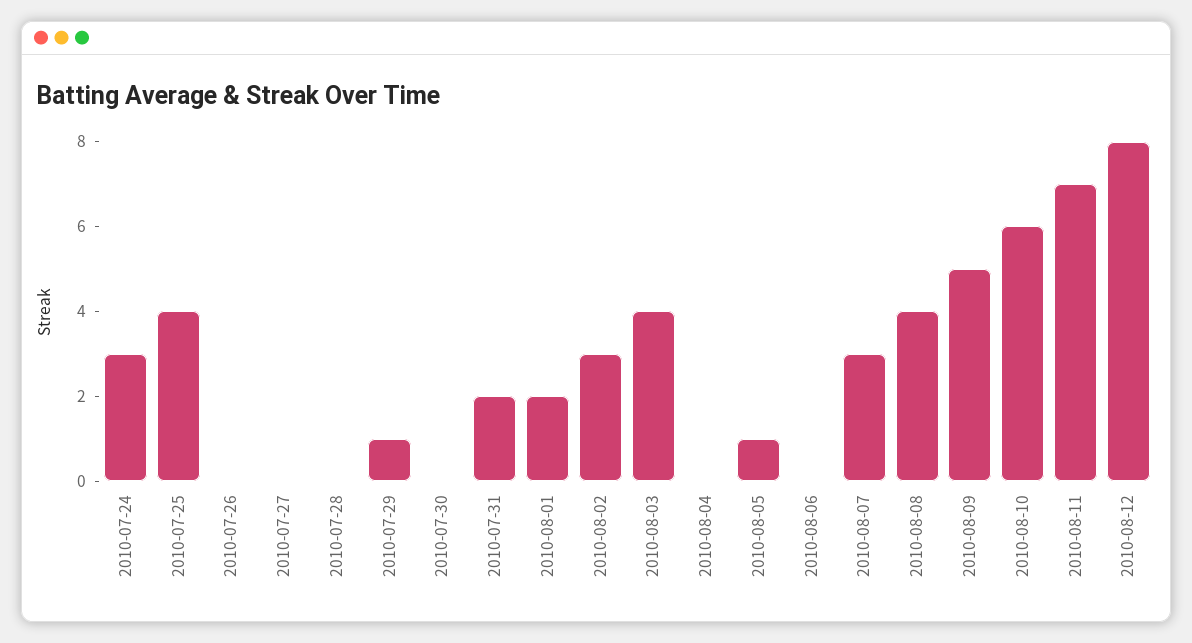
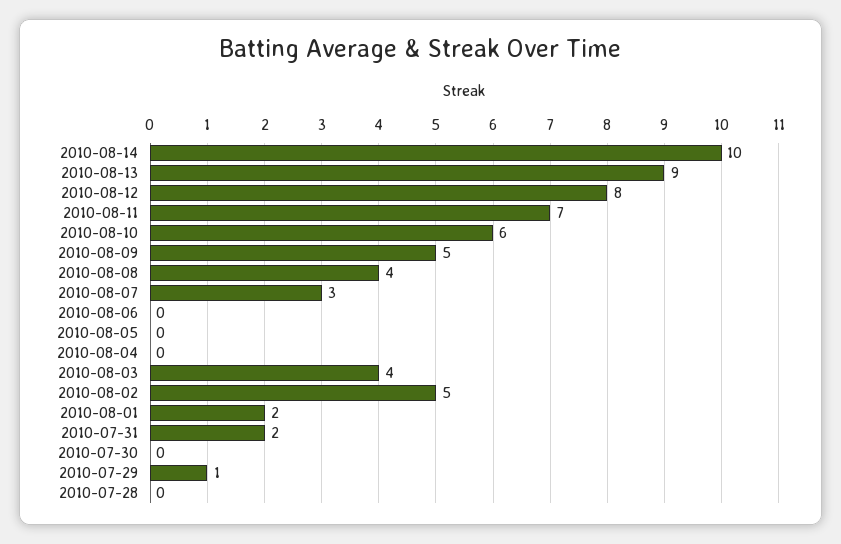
2010-07-24: 3 -> none
2010-07-25: 4 -> none
2010-07-26: 0 -> none
2010-07-27: 0 -> none
2010-08-02: 3 -> 5
2010-08-05: 1 -> 0
2010-08-14: none -> 10
2010-08-13: none -> 9

